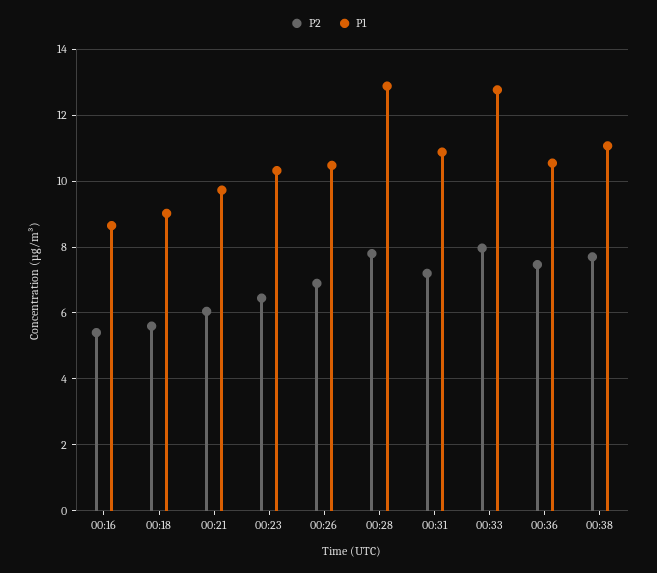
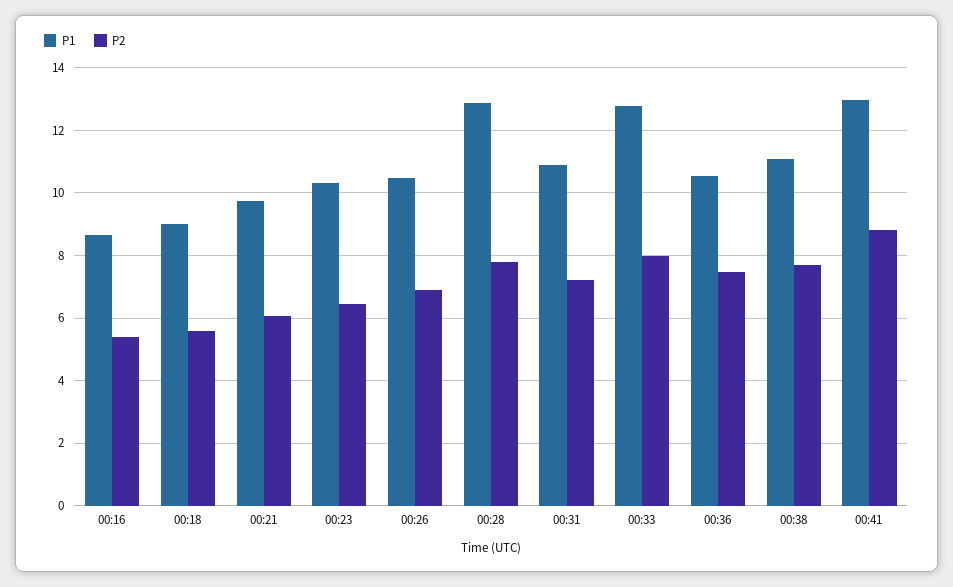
P1, 00:41: none -> 13
P2, 00:41: none -> 8.8

